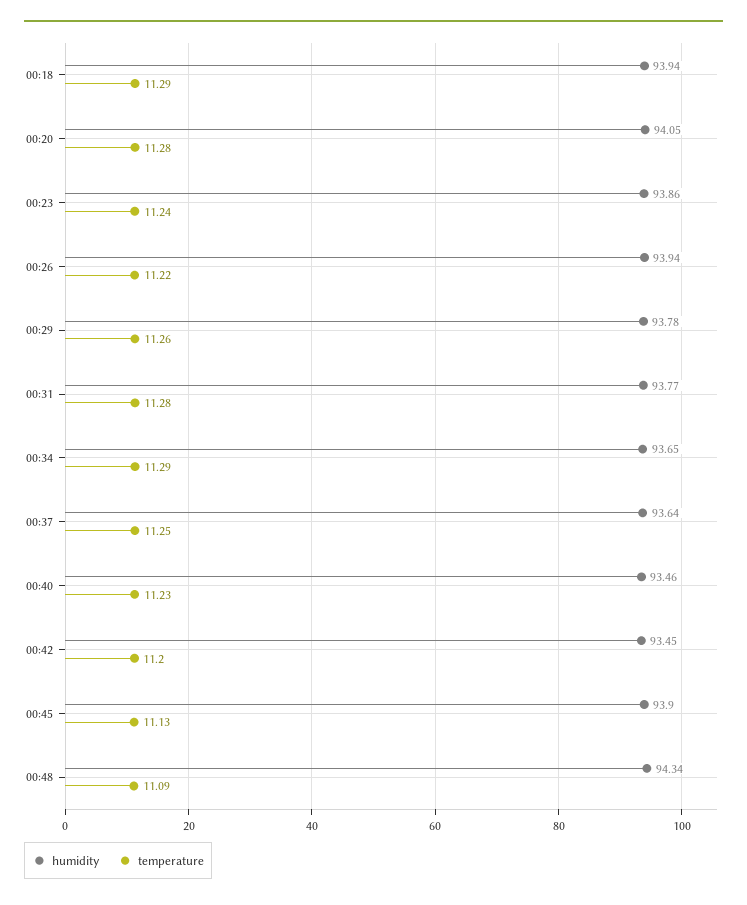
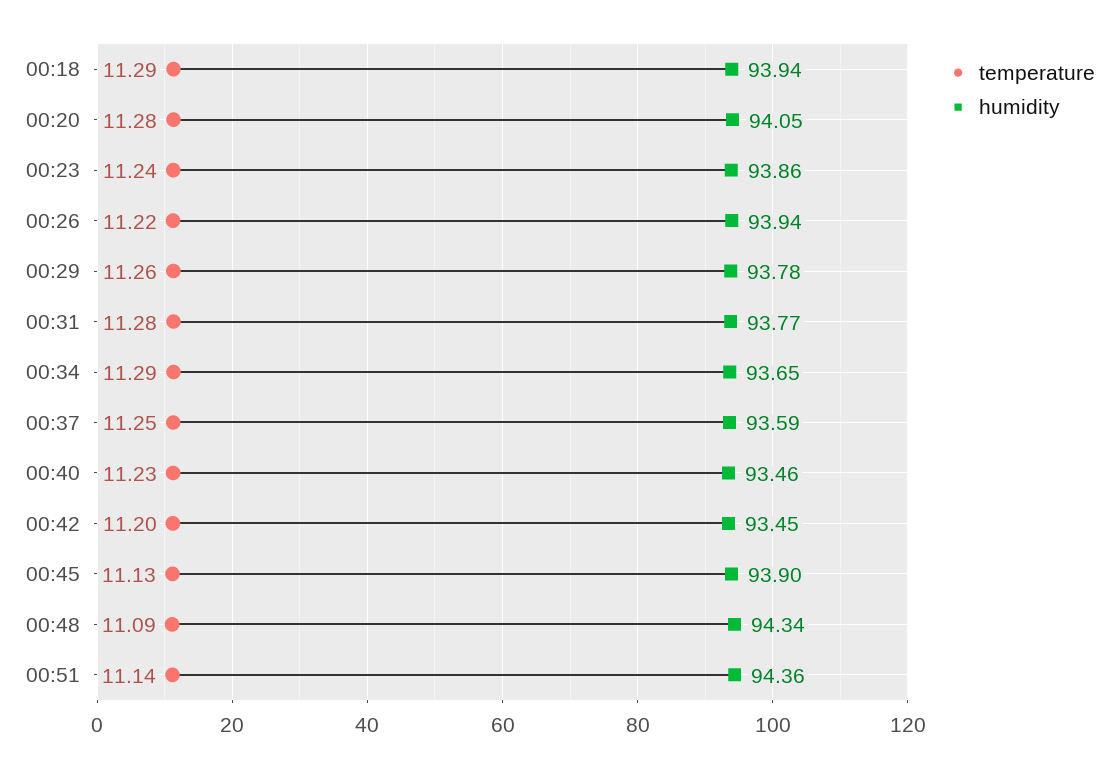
humidity, 00:37: 93.64 -> 93.59
temperature, 00:51: none -> 11.14
humidity, 00:51: none -> 94.36

